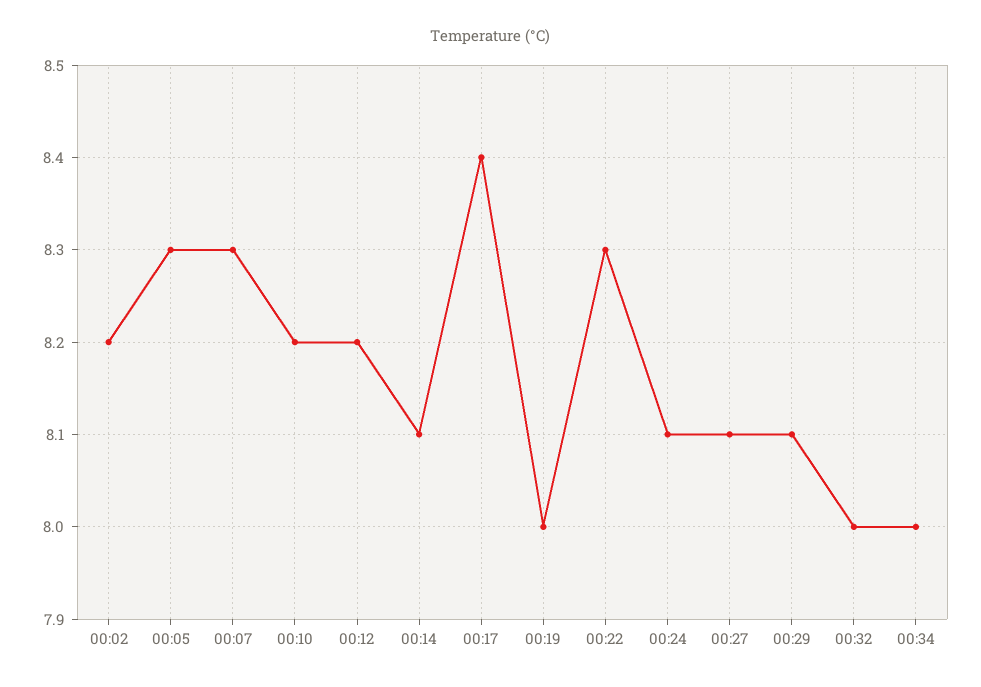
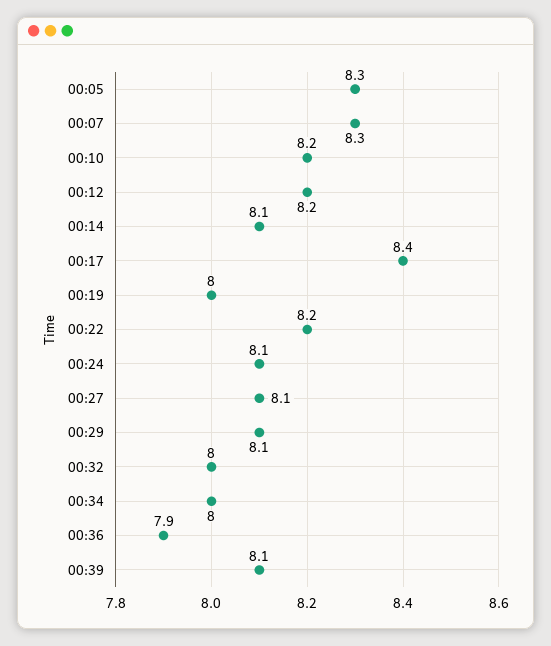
00:02: 8.2 -> none
00:22: 8.3 -> 8.2
00:36: none -> 7.9
00:39: none -> 8.1

